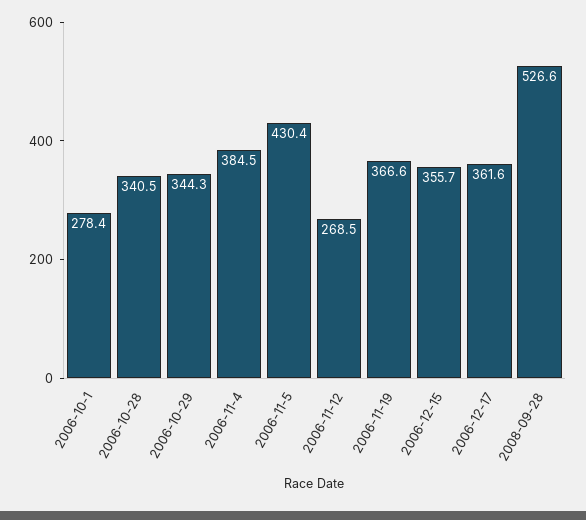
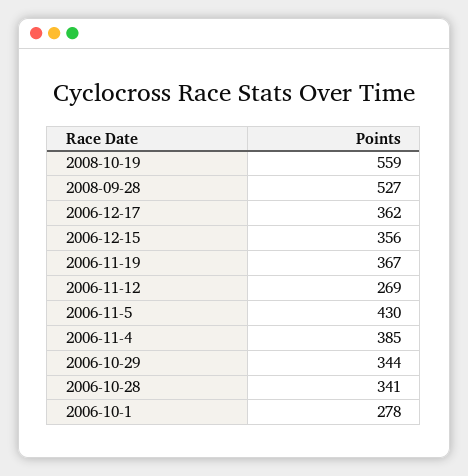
2008-10-19: none -> 559

